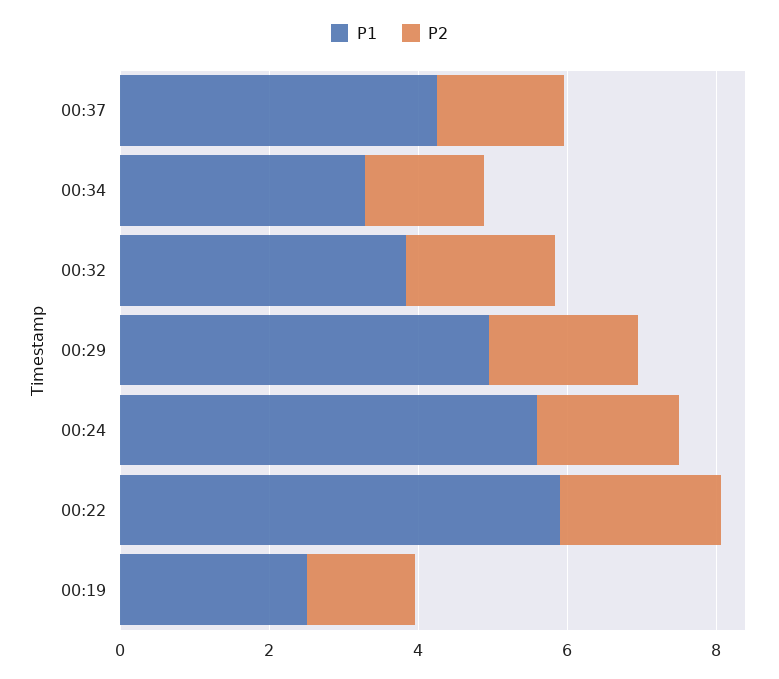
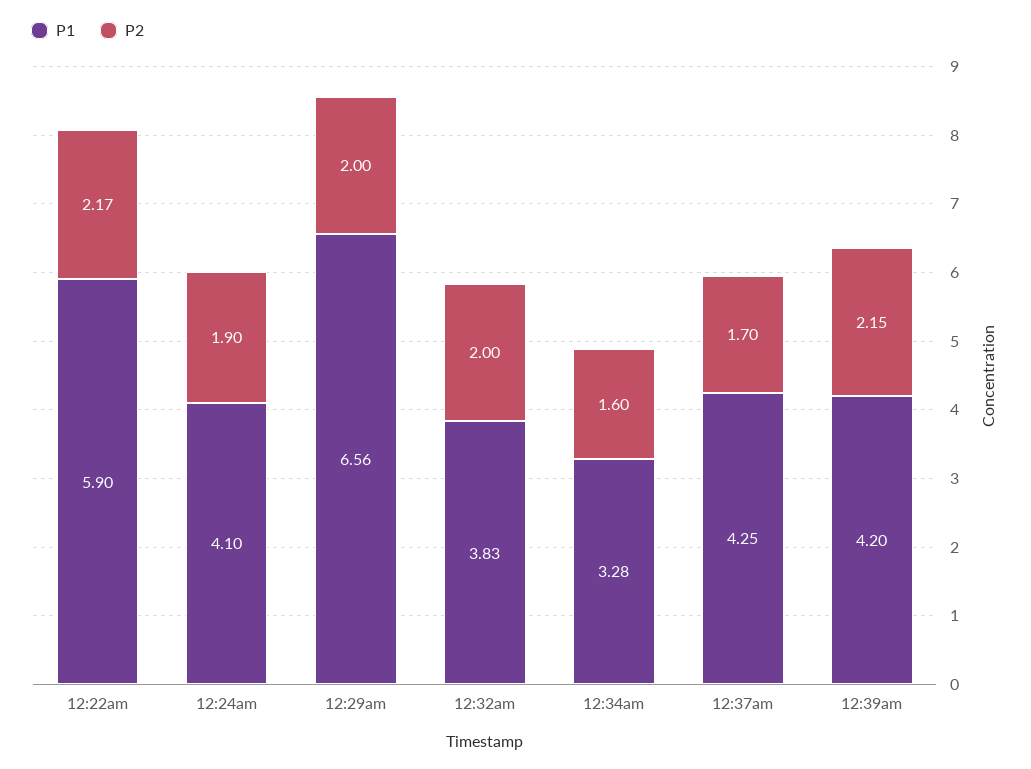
P1, 00:29: 5 -> 6.56
P1, 00:24: 5.5 -> 4.1
P1, 00:19: 2.5 -> none
P2, 00:19: 1.5 -> none
P1, 12:39am: none -> 4.2
P2, 12:39am: none -> 2.15

